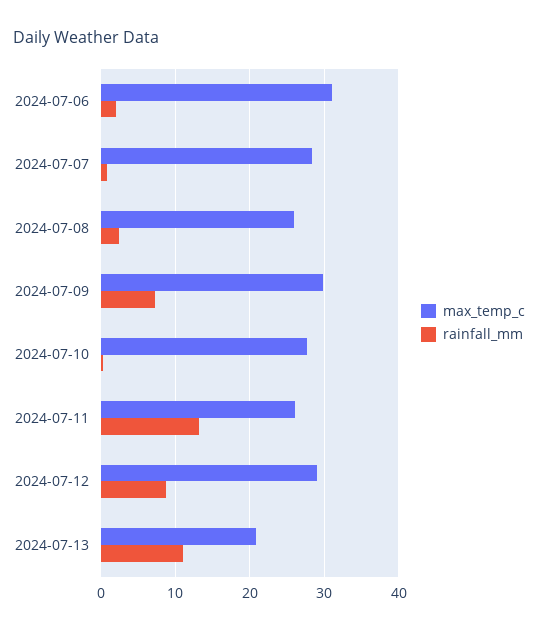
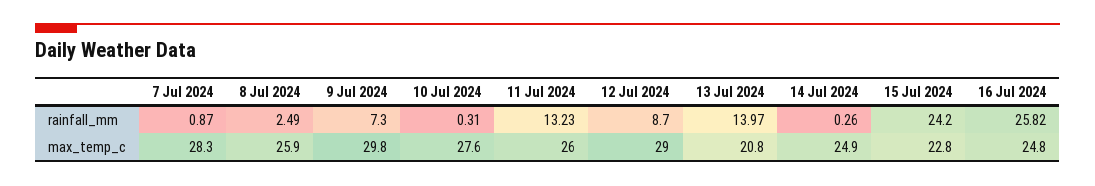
max_temp_c, 2024-07-06: 31 -> none
rainfall_mm, 2024-07-06: 2 -> none
rainfall_mm, 2024-07-13: 11 -> 13.97
rainfall_mm, 14 Jul 2024: none -> 0.26
rainfall_mm, 15 Jul 2024: none -> 24.2
rainfall_mm, 16 Jul 2024: none -> 25.82
max_temp_c, 14 Jul 2024: none -> 24.9
max_temp_c, 15 Jul 2024: none -> 22.8
max_temp_c, 16 Jul 2024: none -> 24.8

